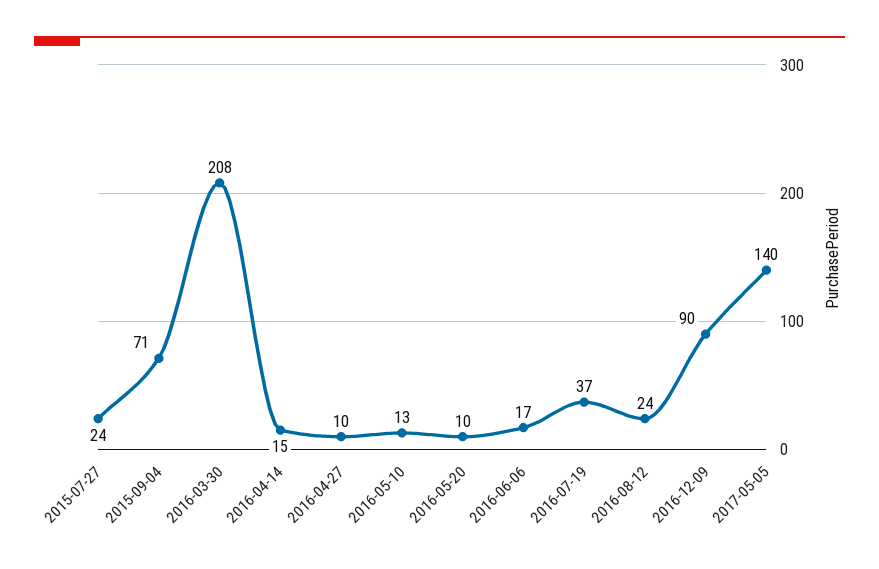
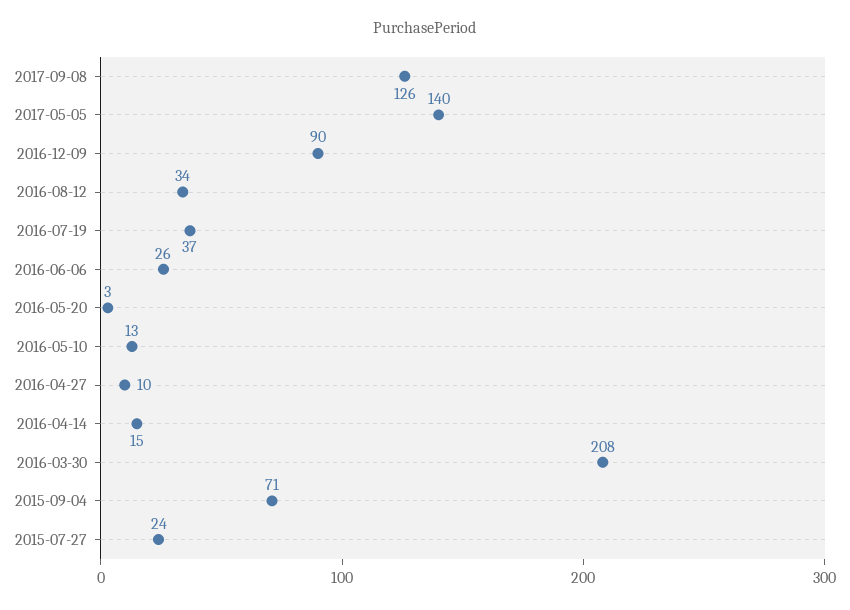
2016-05-20: 10 -> 3
2016-06-06: 17 -> 26
2016-08-12: 24 -> 34
2017-09-08: none -> 126

